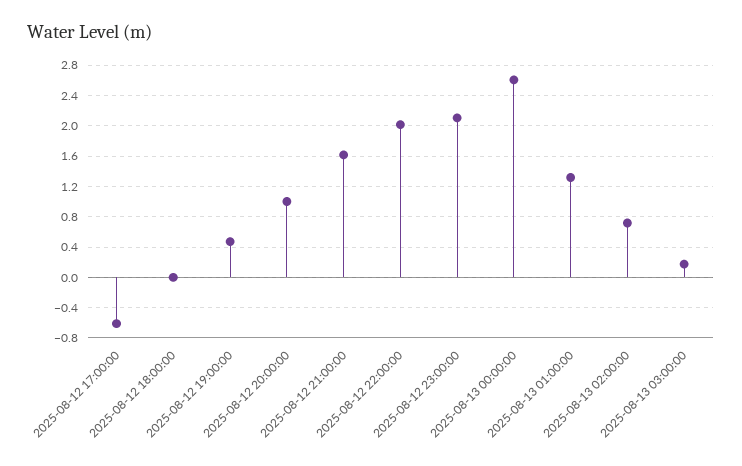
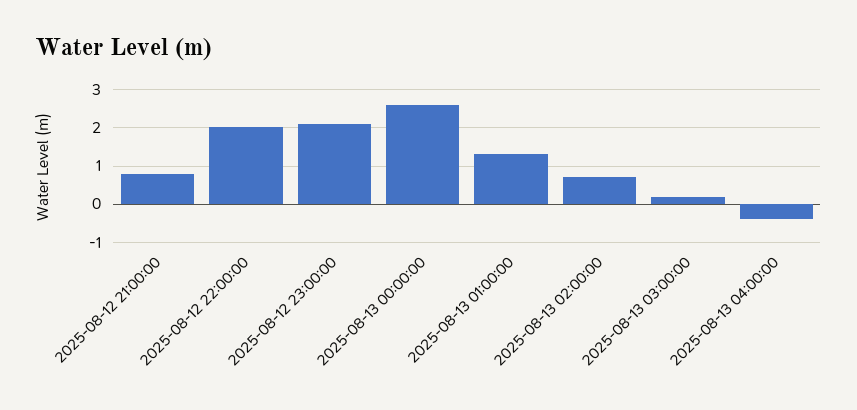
2025-08-12 17:00:00: -0.6 -> none
2025-08-12 18:00:00: 0 -> none
2025-08-12 19:00:00: 0.5 -> none
2025-08-12 20:00:00: 1 -> none
2025-08-12 21:00:00: 1.6 -> 0.8
2025-08-13 04:00:00: none -> -0.4

